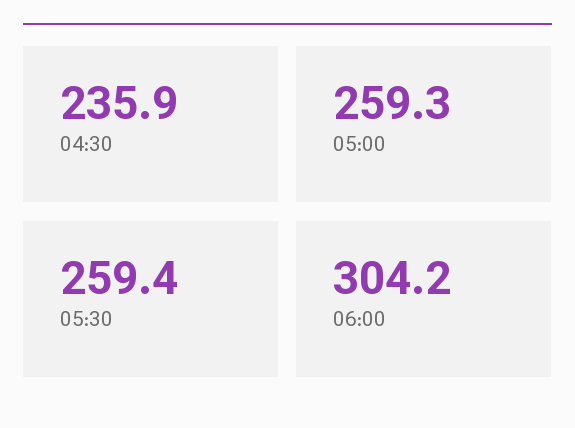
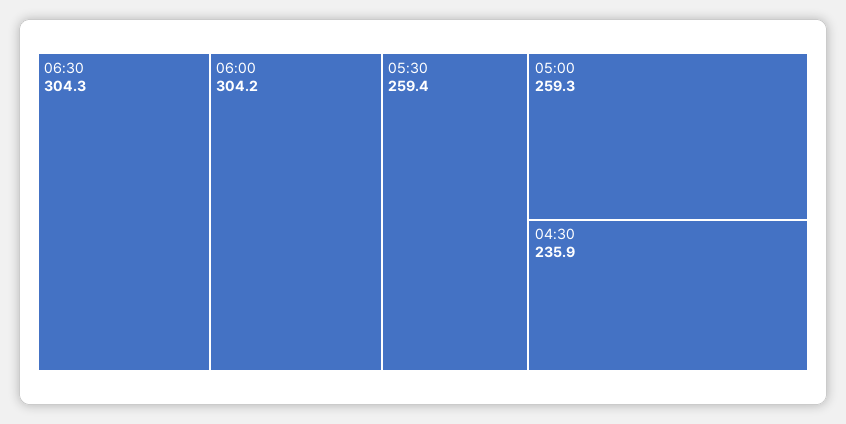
06:30: none -> 304.3

